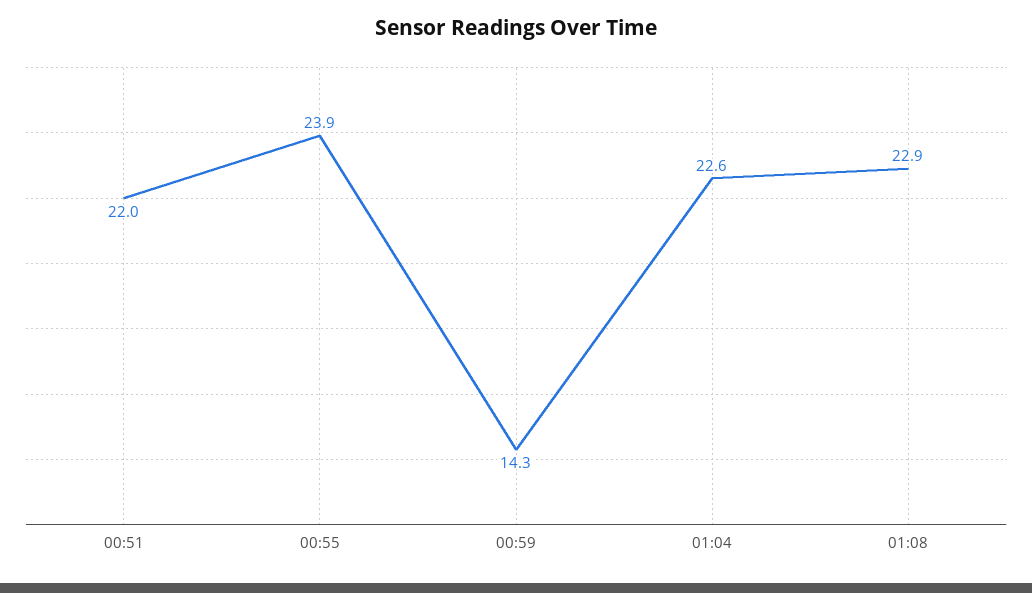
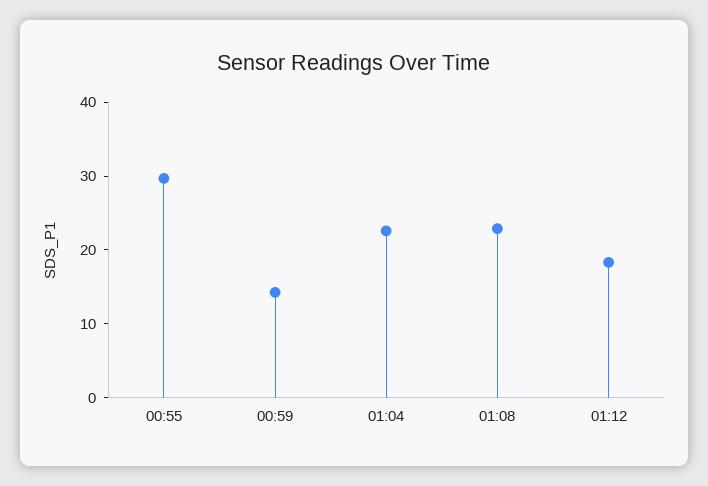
00:51: 22 -> none
00:55: 23.9 -> 30
01:12: none -> 18

